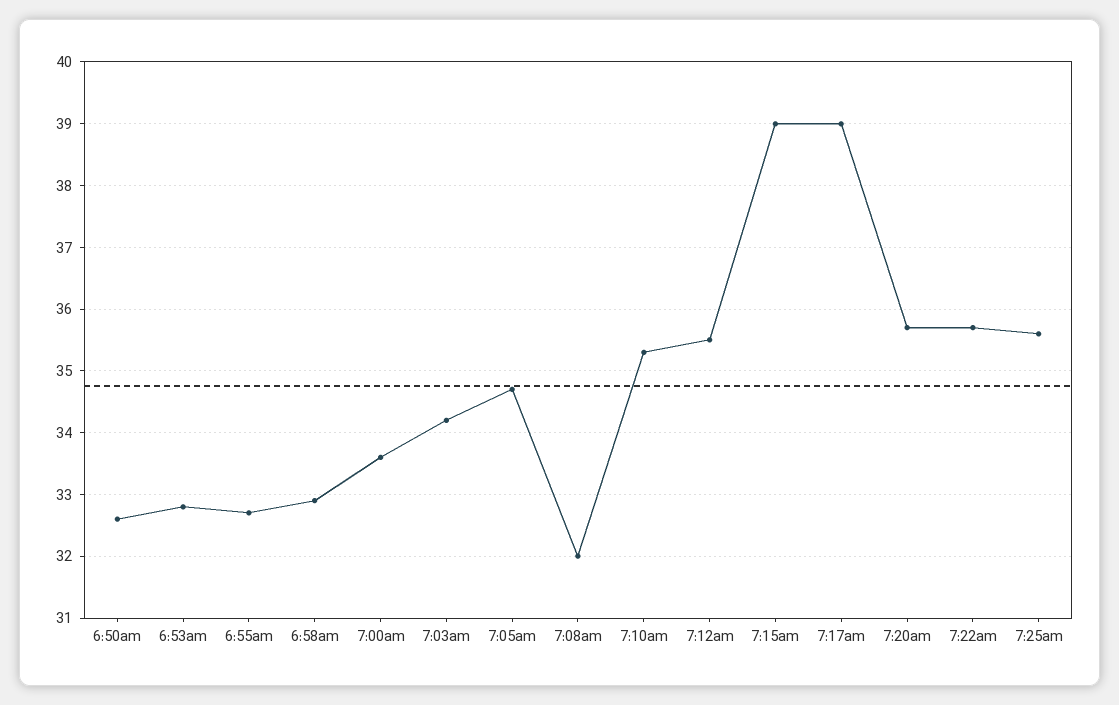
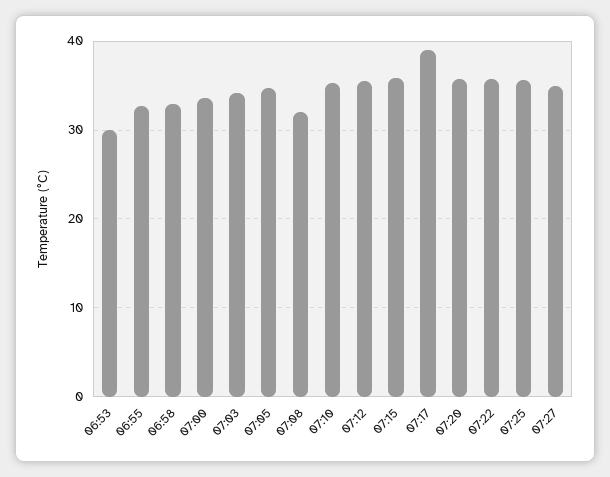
6:50am: 32.6 -> none
6:53am: 32.8 -> 30
7:15am: 39 -> 36
07:27: none -> 35

